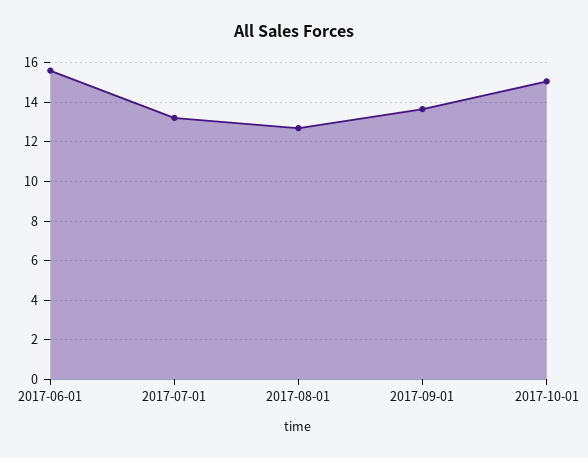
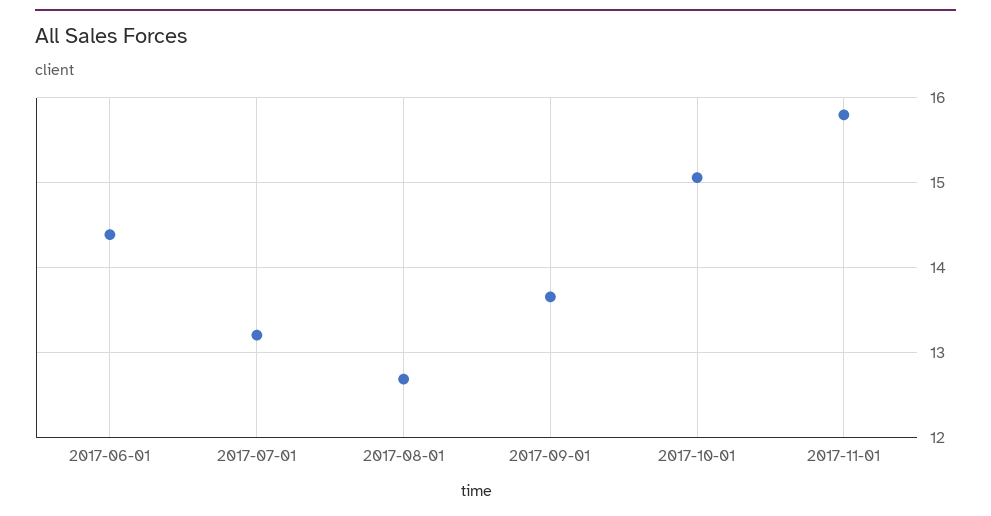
2017-06-01: 15.5 -> 14.4
2017-11-01: none -> 15.8

